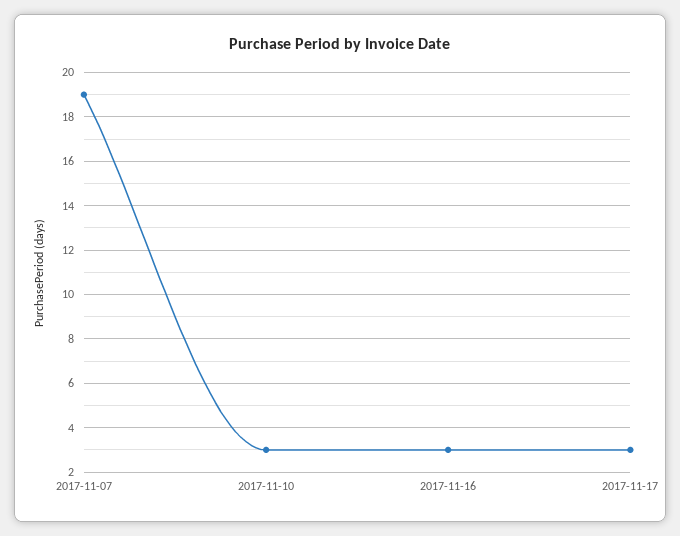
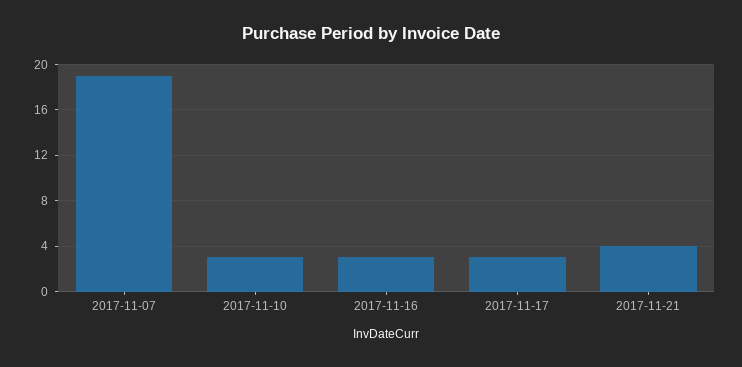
2017-11-21: none -> 4

